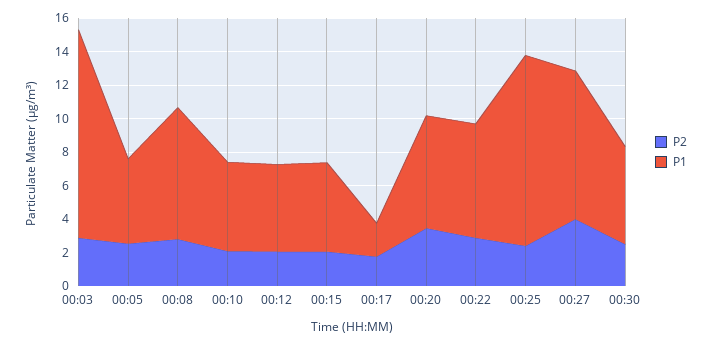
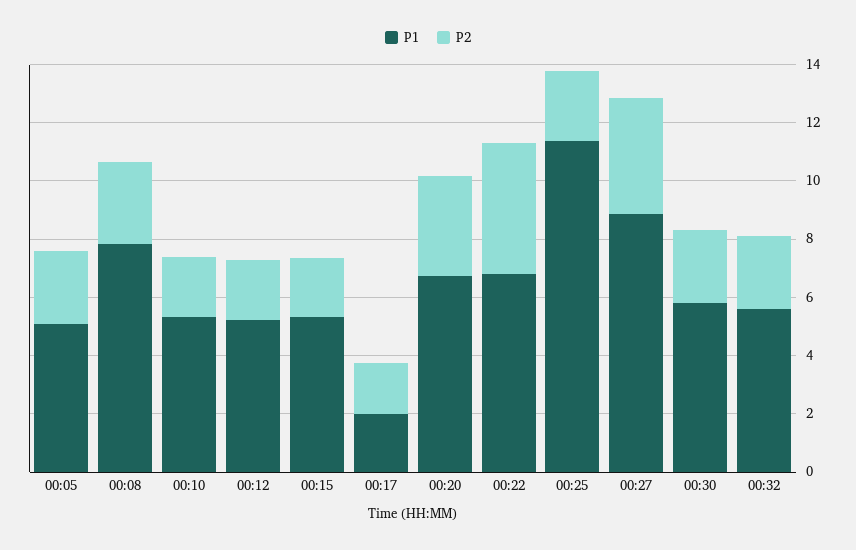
P2, 00:03: 3 -> none
P1, 00:03: 12.5 -> none
P2, 00:22: 3 -> 4.5
P1, 00:32: none -> 5.5
P2, 00:32: none -> 2.5

